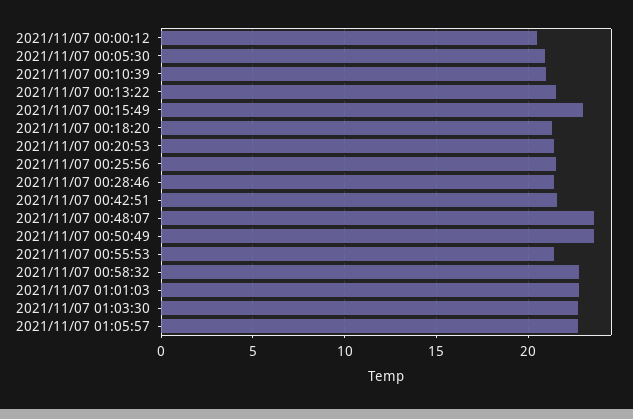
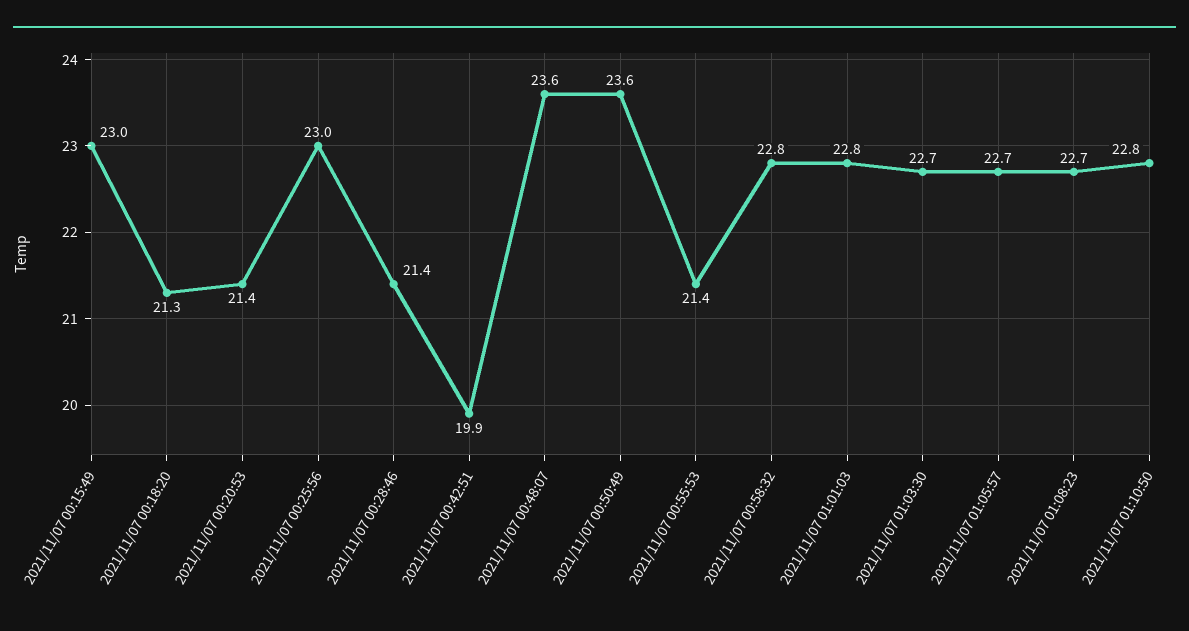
2021/11/07 00:00:12: 20.5 -> none
2021/11/07 00:05:30: 21 -> none
2021/11/07 00:10:39: 21 -> none
2021/11/07 00:13:22: 21.5 -> none
2021/11/07 00:25:56: 21.5 -> 23
2021/11/07 00:42:51: 21.5 -> 19.9
2021/11/07 01:08:23: none -> 22.7
2021/11/07 01:10:50: none -> 22.8

